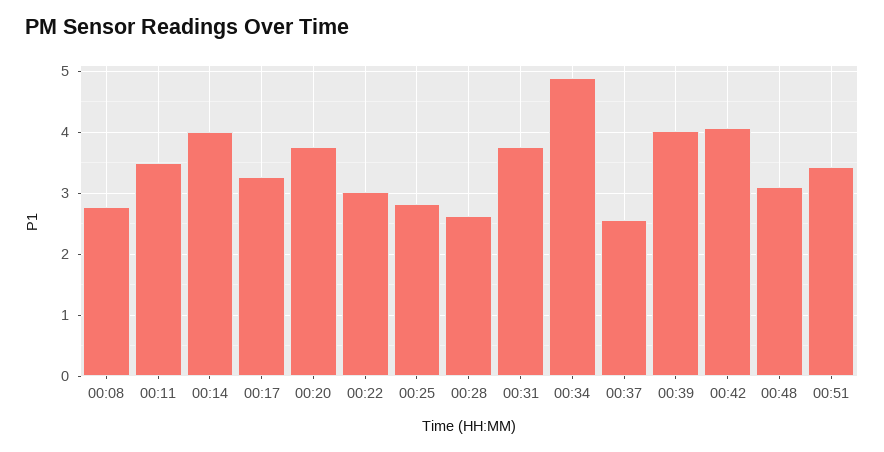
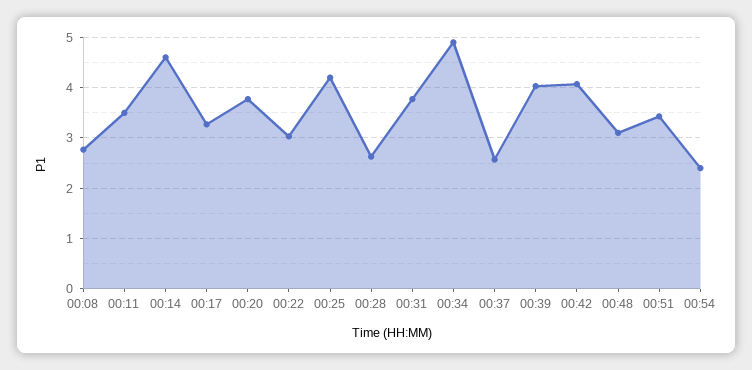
00:14: 4 -> 4.6
00:25: 2.8 -> 4.2
00:54: none -> 2.4

